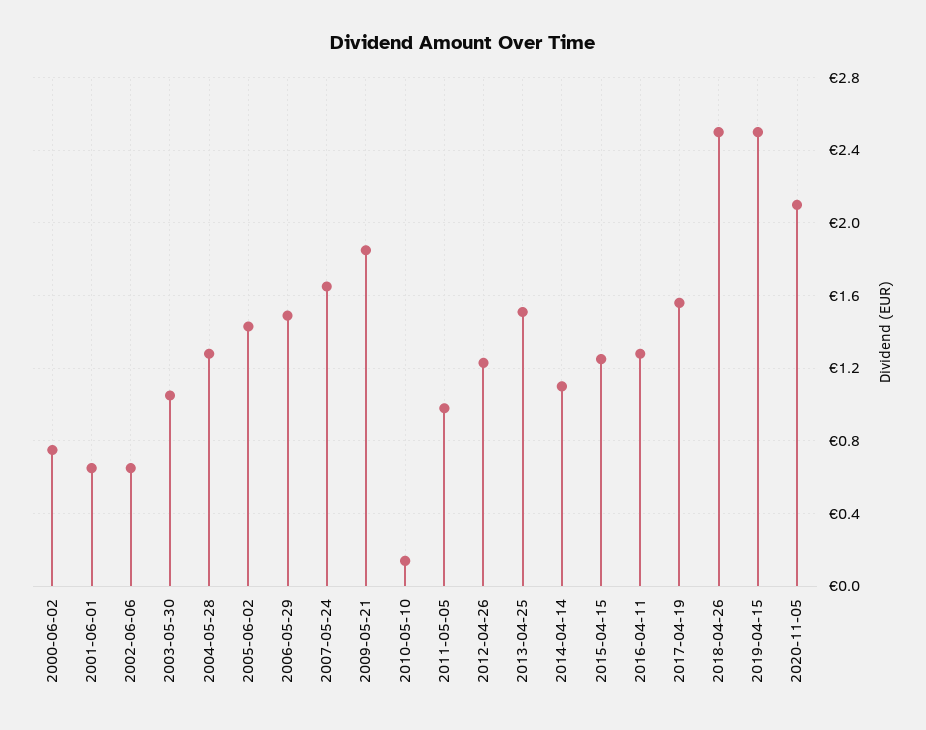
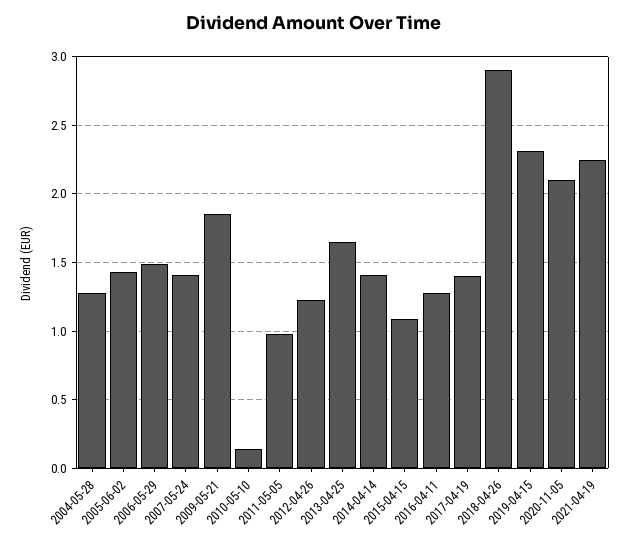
2000-06-02: 0.75 -> none
2001-06-01: 0.65 -> none
2002-06-06: 0.65 -> none
2003-05-30: 1.05 -> none
2007-05-24: 1.65 -> 1.4
2013-04-25: 1.5 -> 1.65
2014-04-14: 1.1 -> 1.4
2015-04-15: 1.25 -> 1.1
2017-04-19: 1.55 -> 1.4
2018-04-26: 2.5 -> 2.9
2019-04-15: 2.5 -> 2.3
2021-04-19: none -> 2.25

